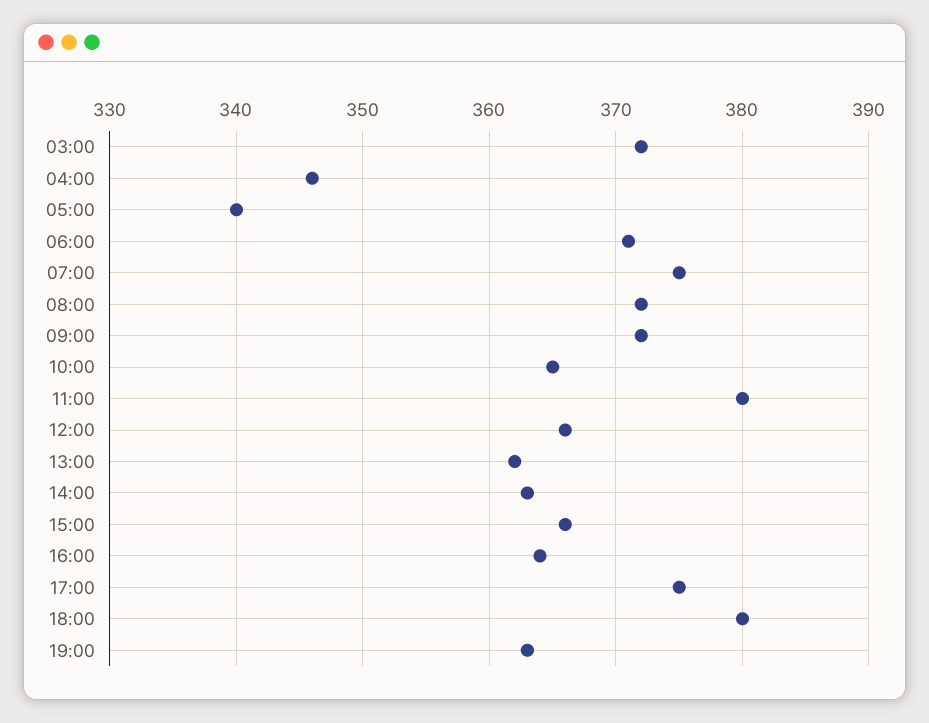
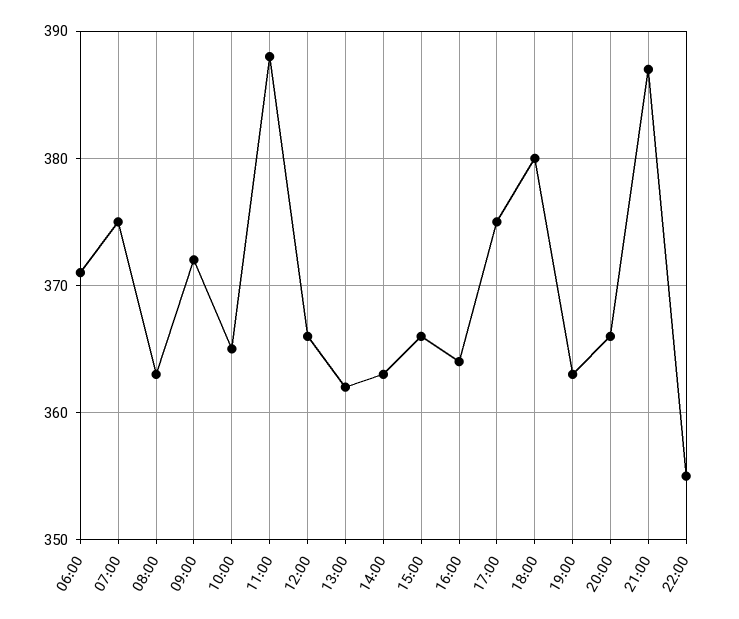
03:00: 372 -> none
04:00: 346 -> none
05:00: 340 -> none
08:00: 372 -> 363
11:00: 380 -> 388
20:00: none -> 366
21:00: none -> 387
22:00: none -> 355

